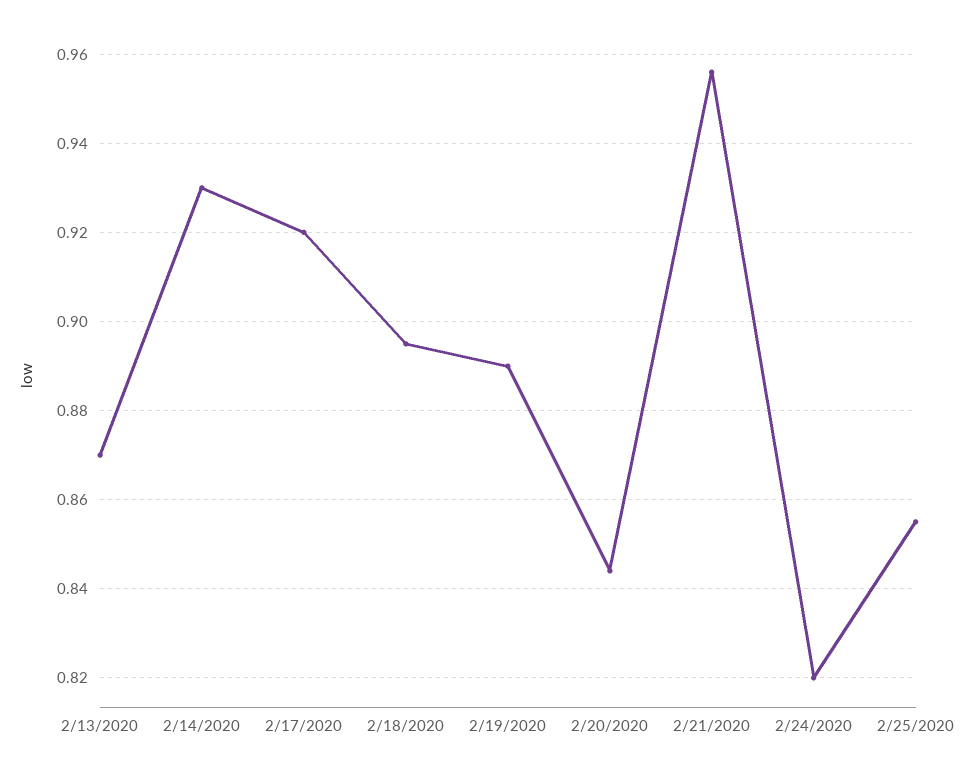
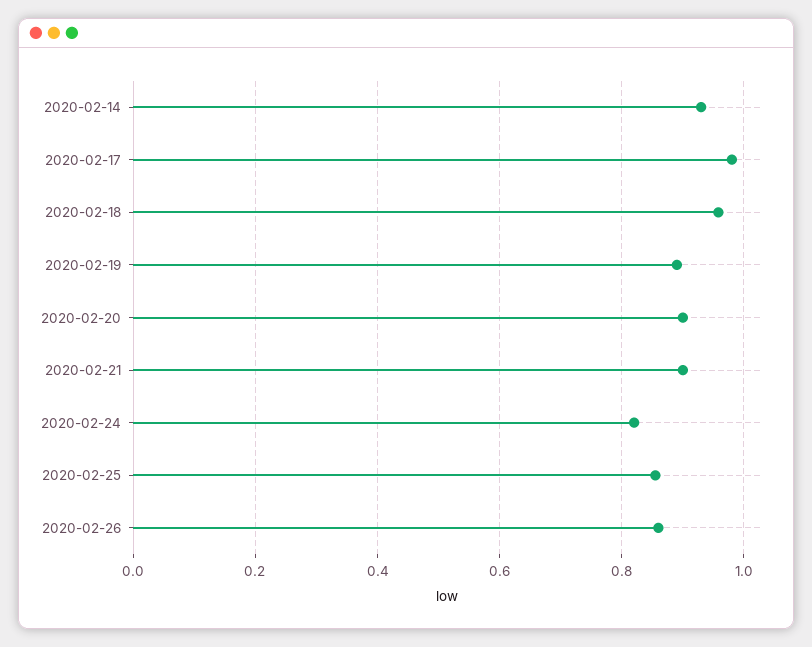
2/13/2020: 0.87 -> none
2/17/2020: 0.92 -> 0.98
2/18/2020: 0.895 -> 0.96
2/20/2020: 0.845 -> 0.9
2/21/2020: 0.955 -> 0.9
2020-02-26: none -> 0.86

